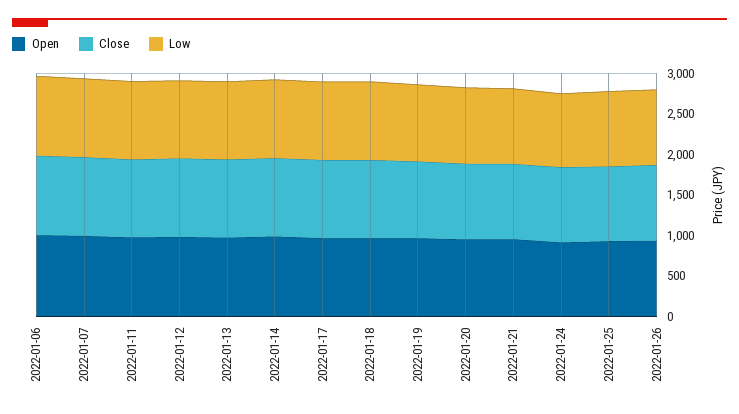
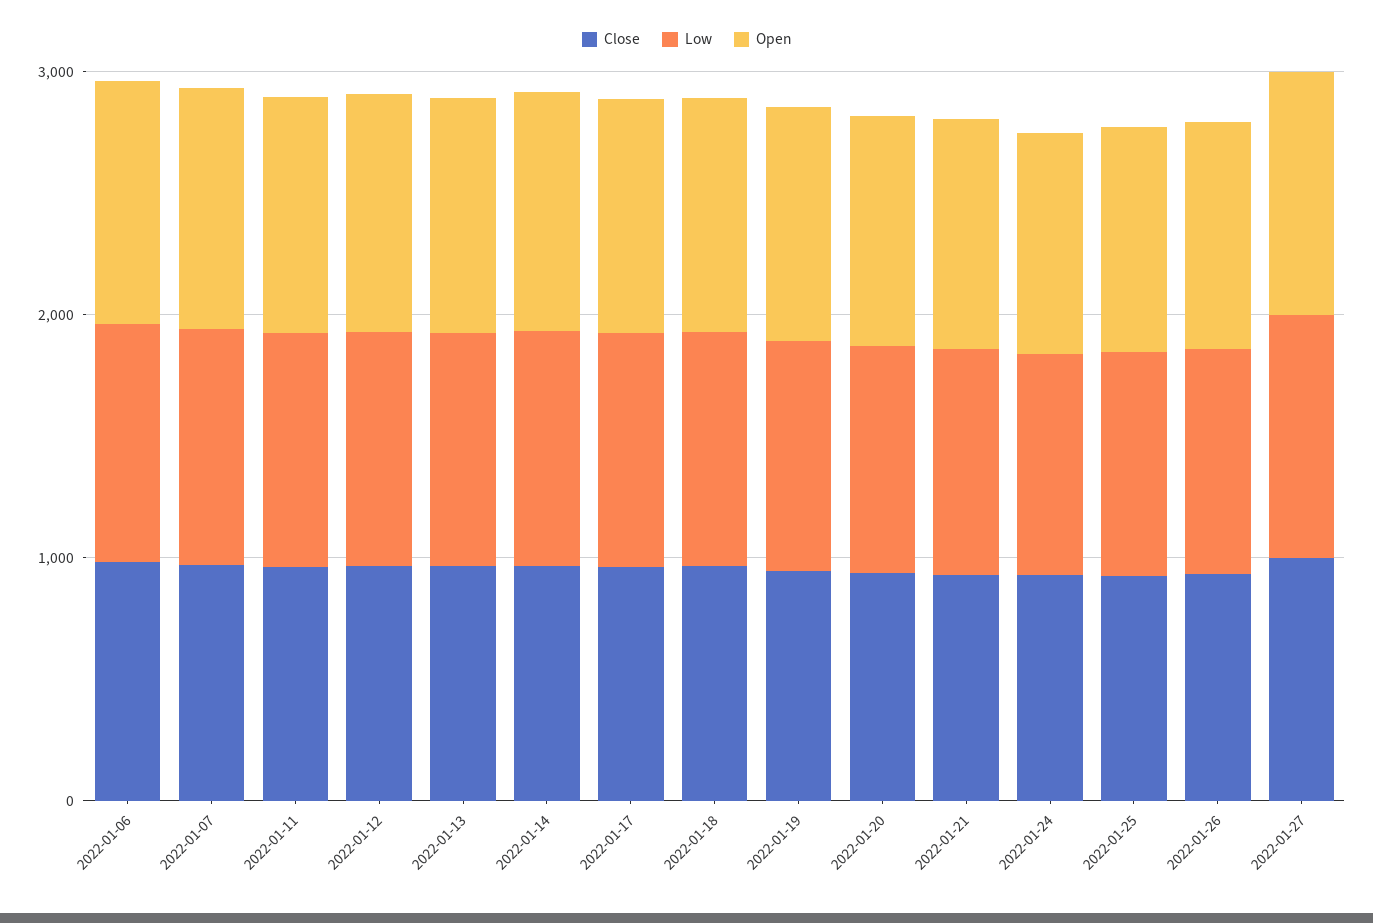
Close, 2022-01-27: none -> 1000
Low, 2022-01-27: none -> 1000
Open, 2022-01-27: none -> 1000

